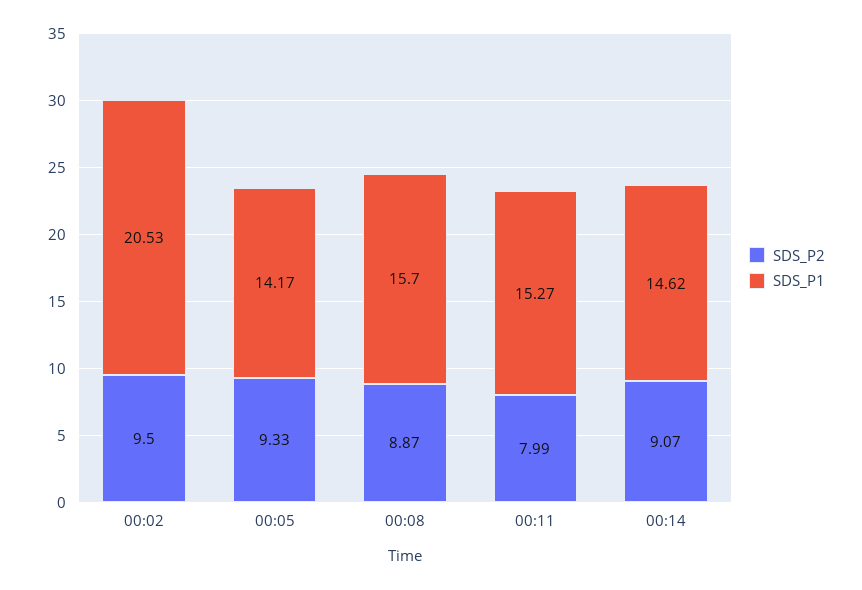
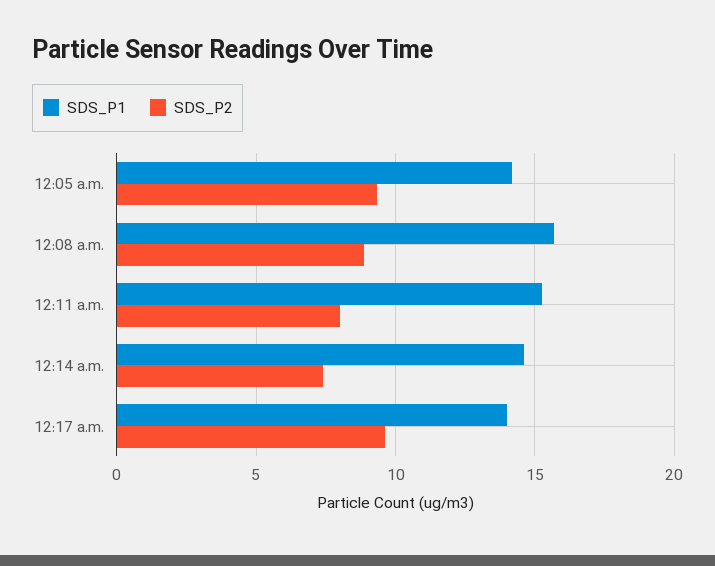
SDS_P2, 00:02: 9.5 -> none
SDS_P1, 00:02: 20.53 -> none
SDS_P2, 00:14: 9.07 -> 7.5
SDS_P1, 12:17 a.m.: none -> 14
SDS_P2, 12:17 a.m.: none -> 9.5

